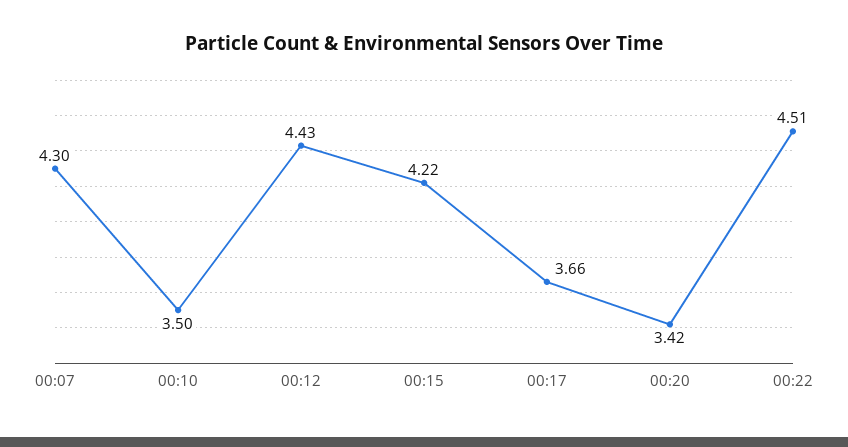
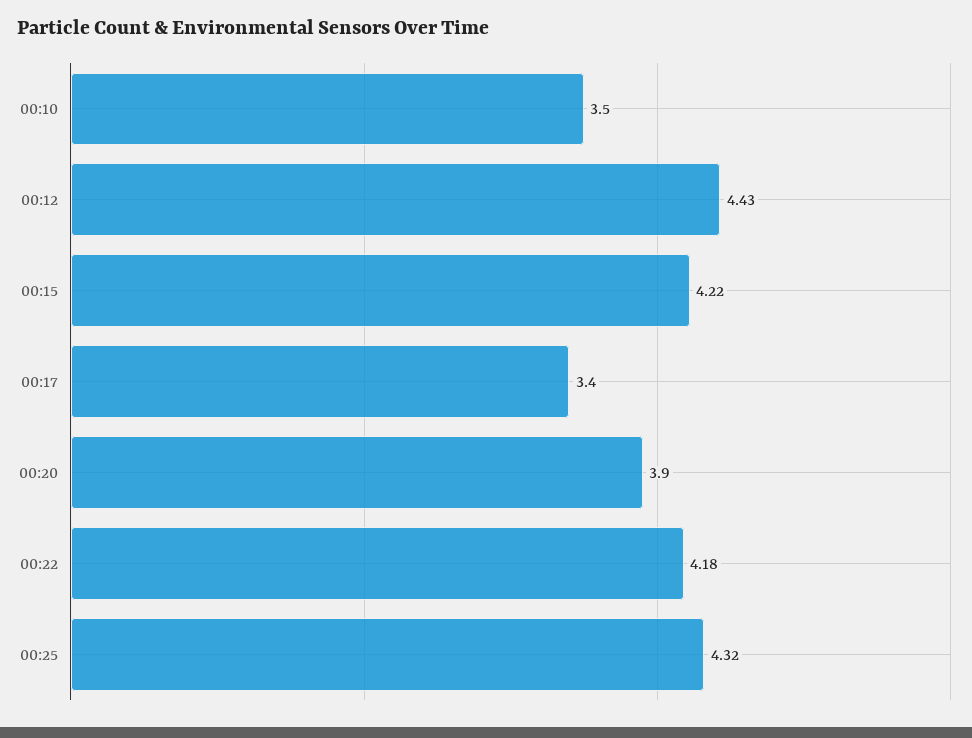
00:07: 4.3 -> none
00:17: 3.66 -> 3.4
00:20: 3.42 -> 3.9
00:22: 4.51 -> 4.18
00:25: none -> 4.32

